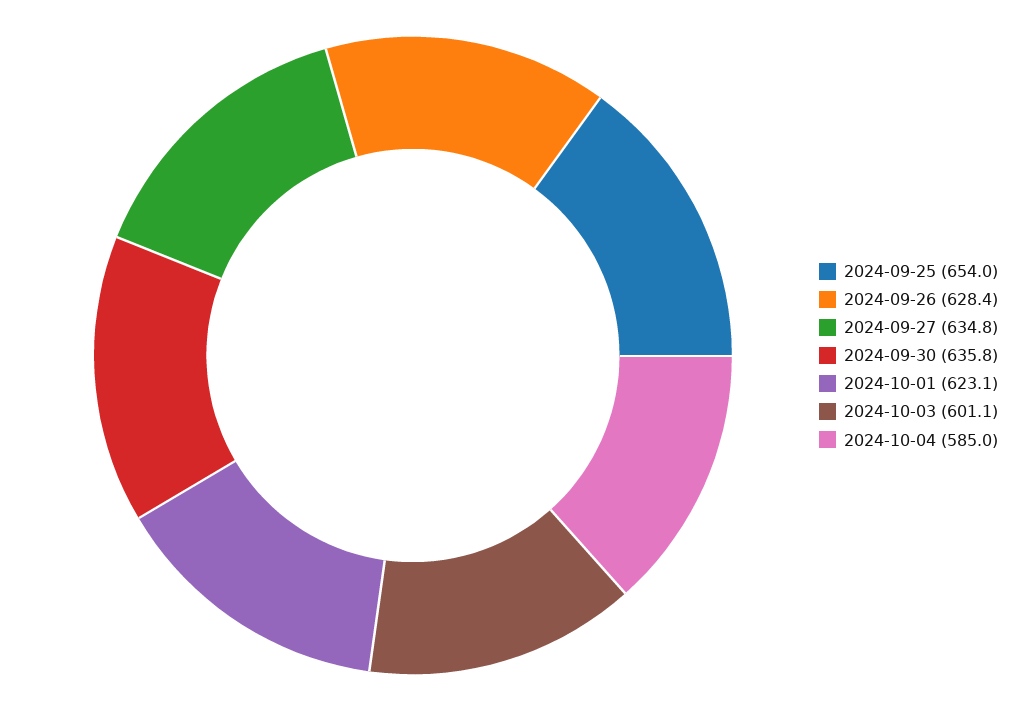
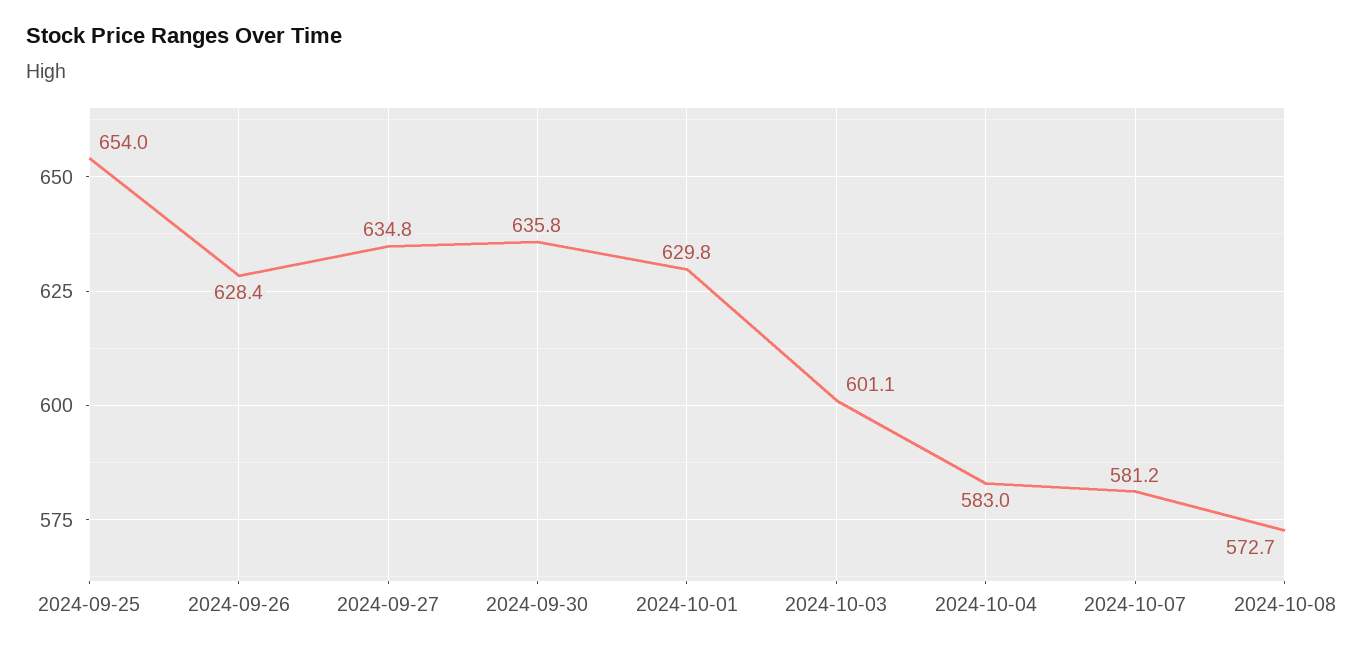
2024-10-01: 623.1 -> 629.8
2024-10-04: 585 -> 583
2024-10-07: none -> 581.2
2024-10-08: none -> 572.7

